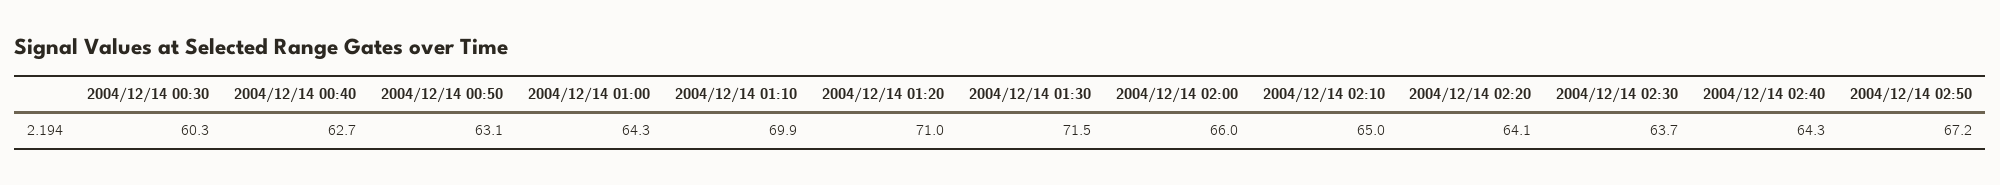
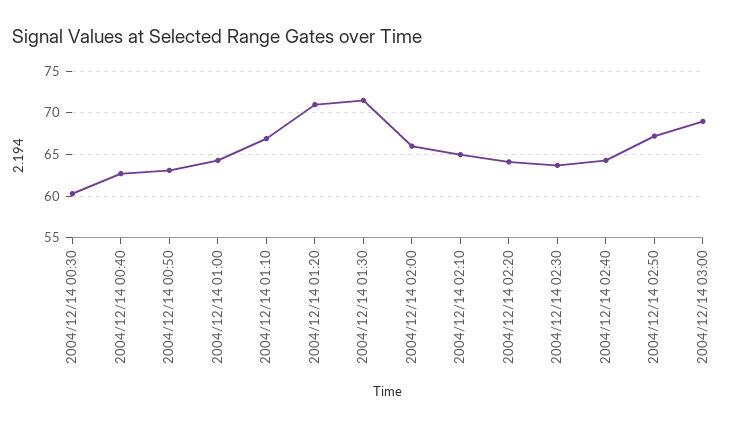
2004/12/14 01:10: 69.9 -> 67
2004/12/14 03:00: none -> 69

